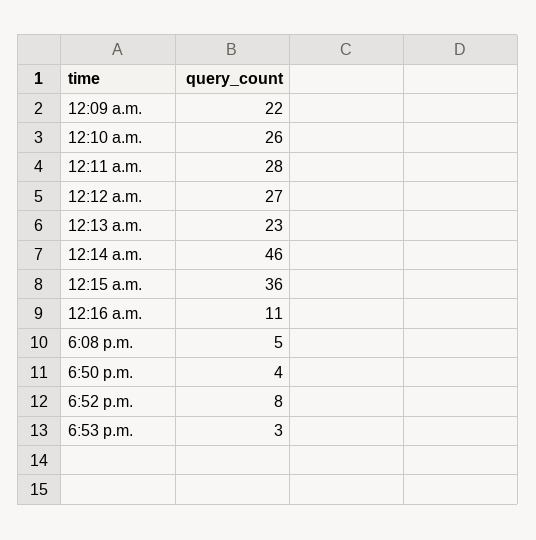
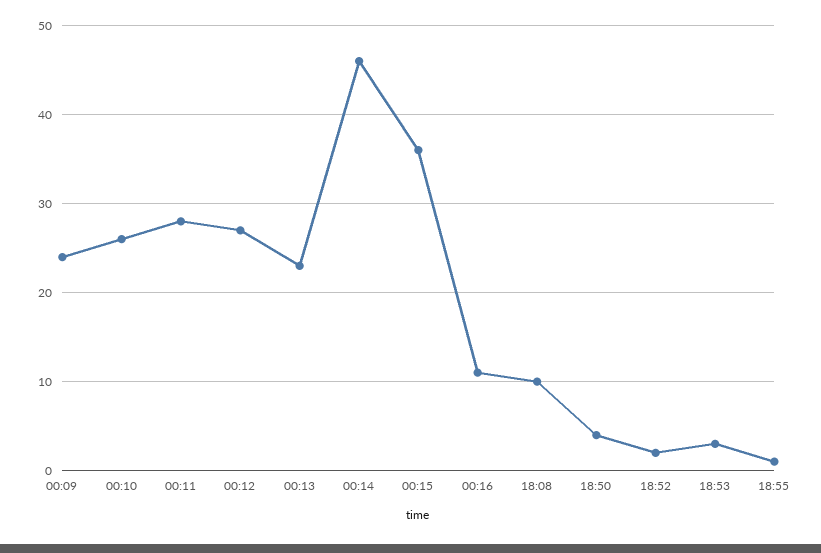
12:09 a.m.: 22 -> 24
6:08 p.m.: 5 -> 10
6:52 p.m.: 8 -> 2
18:55: none -> 1

